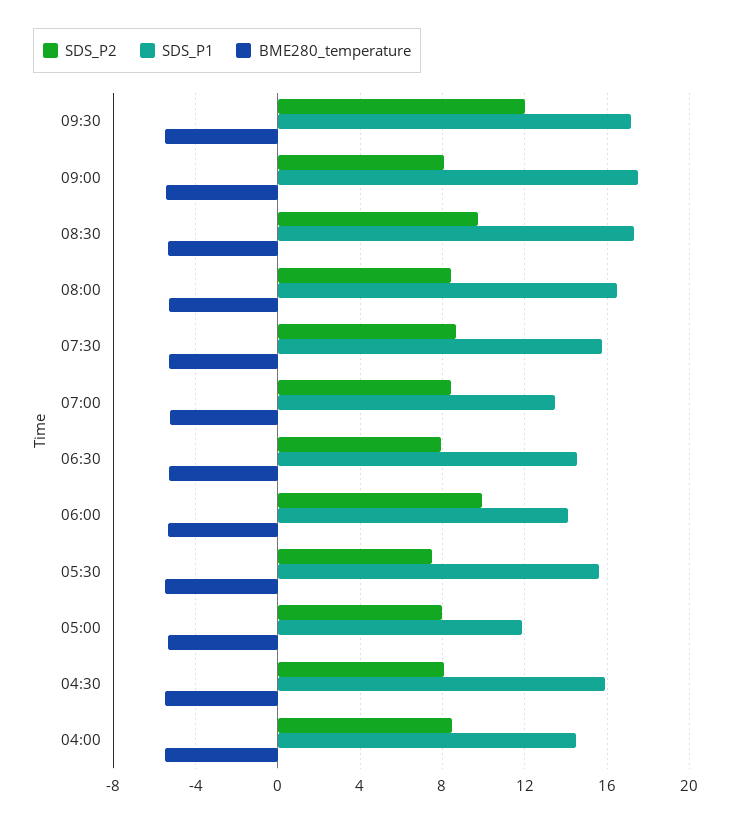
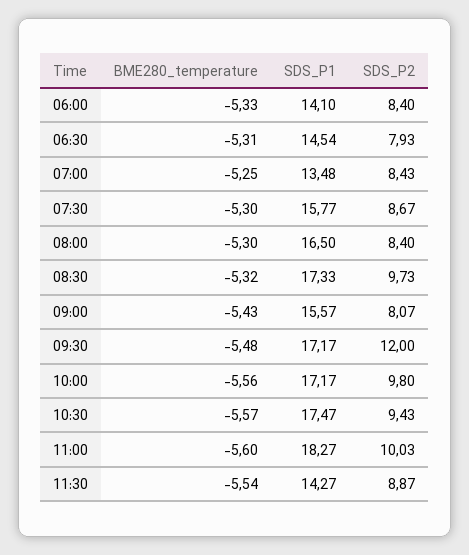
SDS_P1, 09:00: 17.5 -> 15.57
SDS_P2, 06:00: 10 -> 8.4
SDS_P2, 05:30: 7.5 -> none
SDS_P1, 05:30: 15.5 -> none
BME280_temperature, 05:30: -5.5 -> none
SDS_P2, 05:00: 8 -> none
SDS_P1, 05:00: 12 -> none
BME280_temperature, 05:00: -5.5 -> none
SDS_P2, 04:30: 8 -> none
SDS_P1, 04:30: 16 -> none
BME280_temperature, 04:30: -5.5 -> none
SDS_P2, 04:00: 8.5 -> none
SDS_P1, 04:00: 14.5 -> none
BME280_temperature, 04:00: -5.5 -> none
BME280_temperature, 10:00: none -> -5.56
SDS_P1, 10:00: none -> 17.17
SDS_P2, 10:00: none -> 9.8
BME280_temperature, 10:30: none -> -5.57
SDS_P1, 10:30: none -> 17.47
SDS_P2, 10:30: none -> 9.43
BME280_temperature, 11:00: none -> -5.6
SDS_P1, 11:00: none -> 18.27
SDS_P2, 11:00: none -> 10.03
BME280_temperature, 11:30: none -> -5.54
SDS_P1, 11:30: none -> 14.27
SDS_P2, 11:30: none -> 8.87

